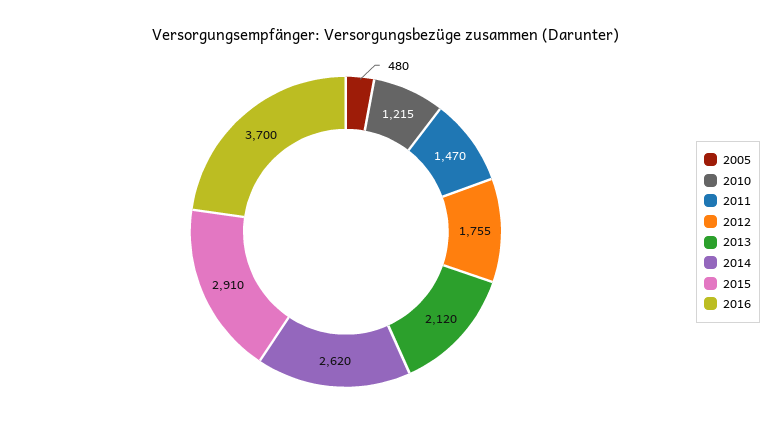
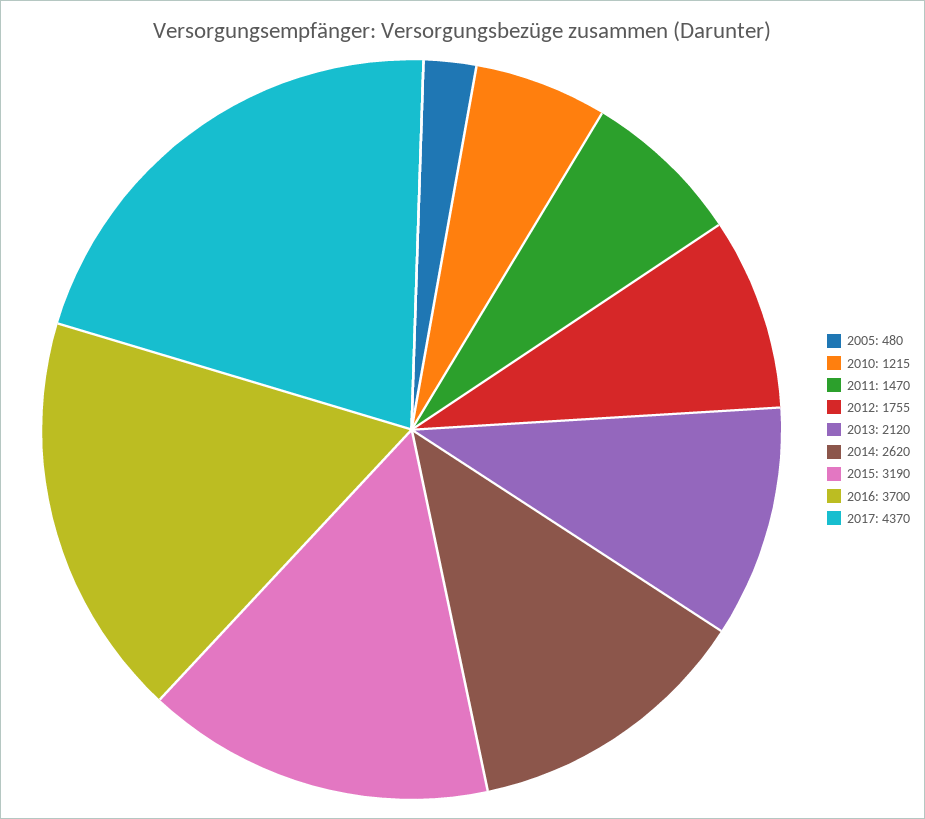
2015: 2910 -> 3190
2017: none -> 4370

